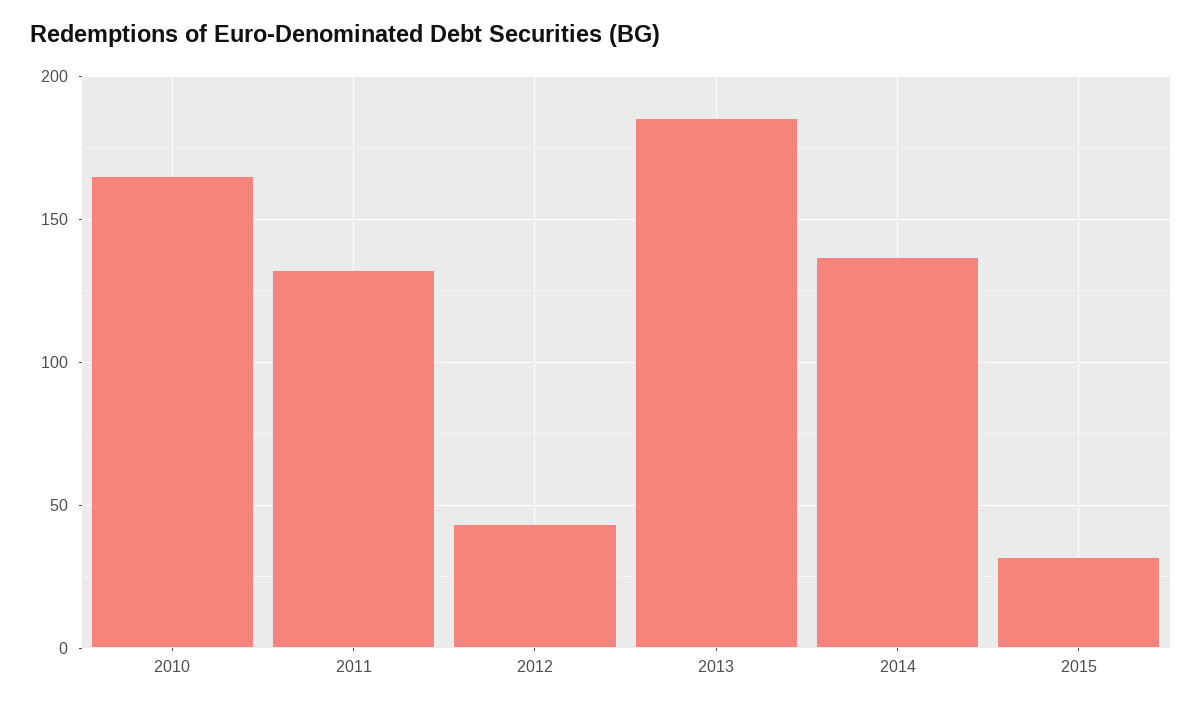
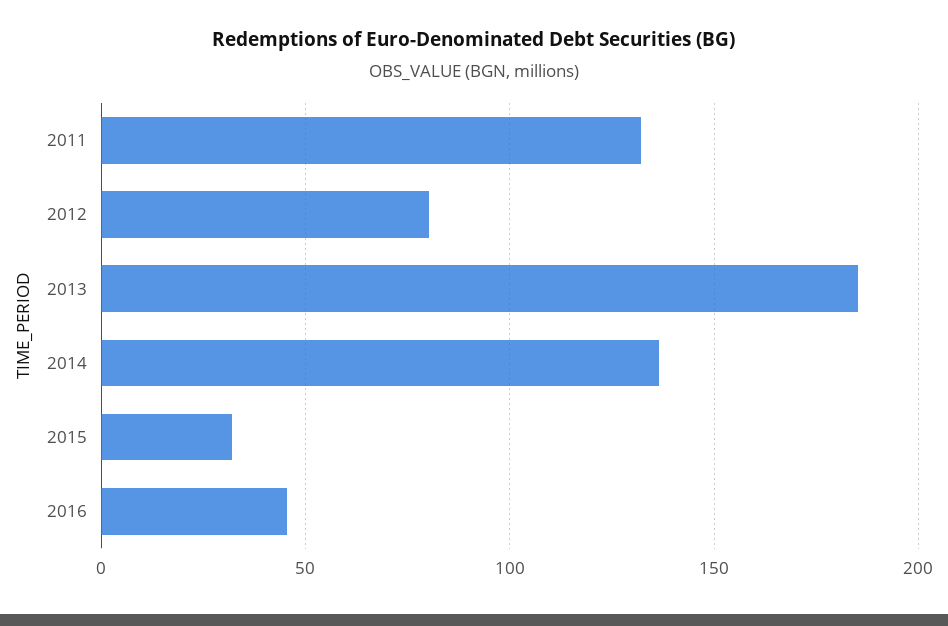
2010: 165 -> none
2012: 45 -> 80
2016: none -> 45

